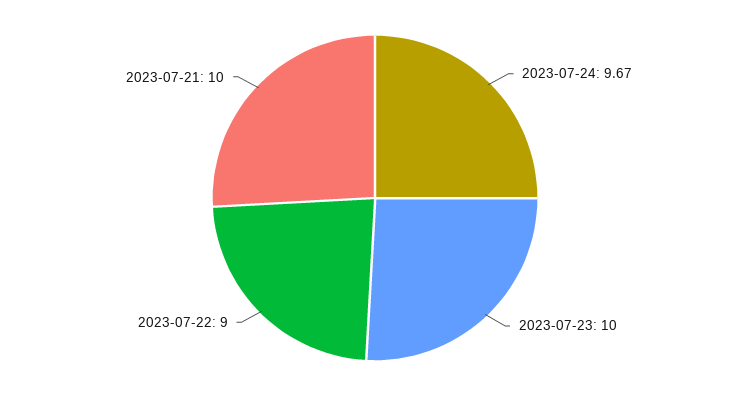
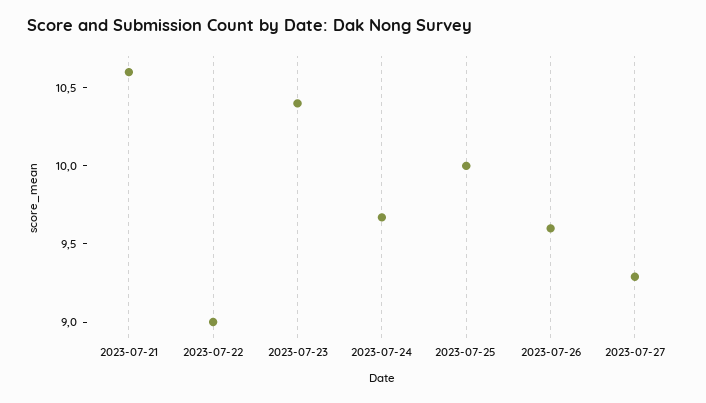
2023-07-23: 10 -> 10.4
2023-07-21: 10 -> 10.6
2023-07-25: none -> 10
2023-07-26: none -> 9.6
2023-07-27: none -> 9.3

